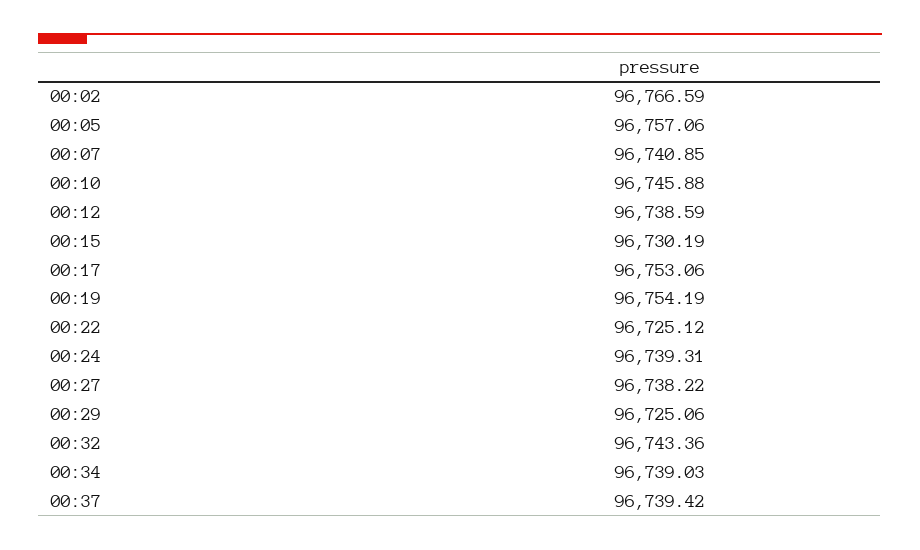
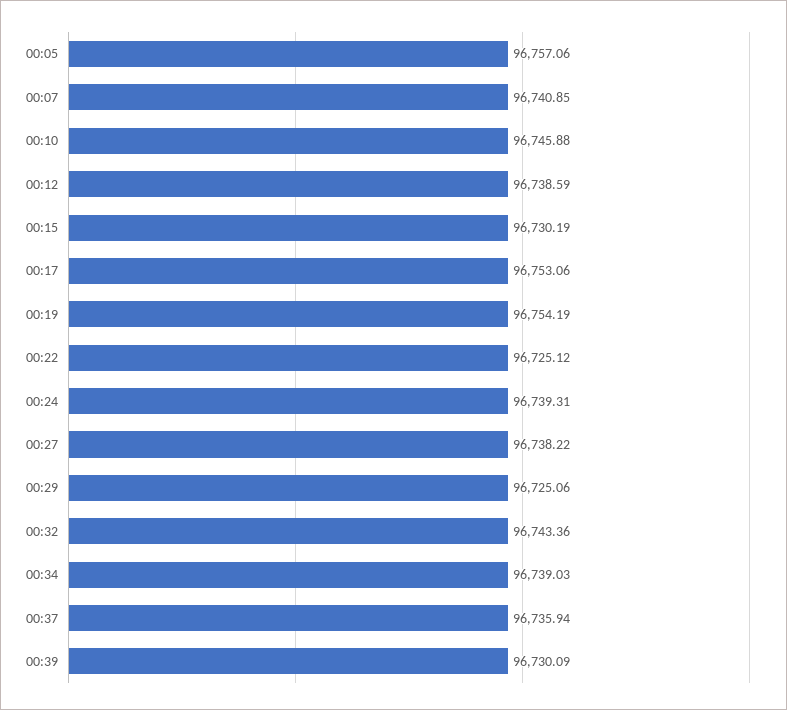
00:02: 96766.59 -> none
00:37: 96739.42 -> 96735.94
00:39: none -> 96730.09

